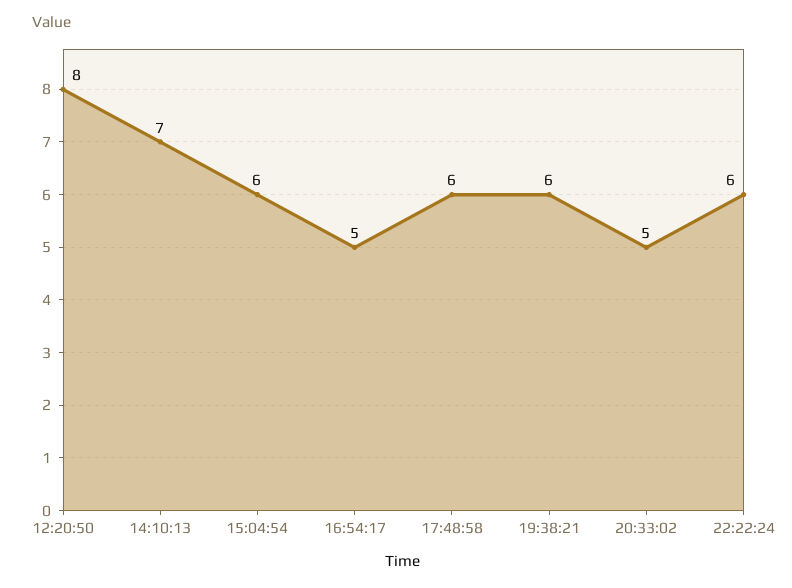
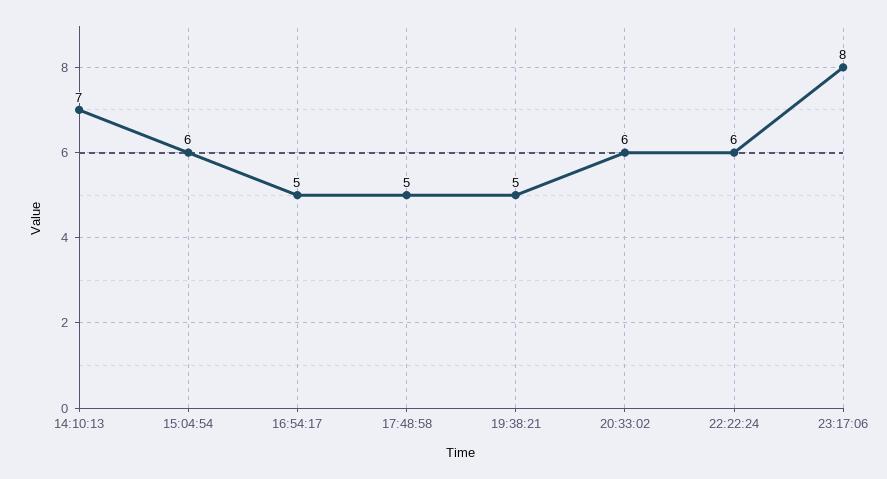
12:20:50: 8 -> none
17:48:58: 6 -> 5
19:38:21: 6 -> 5
20:33:02: 5 -> 6
23:17:06: none -> 8

